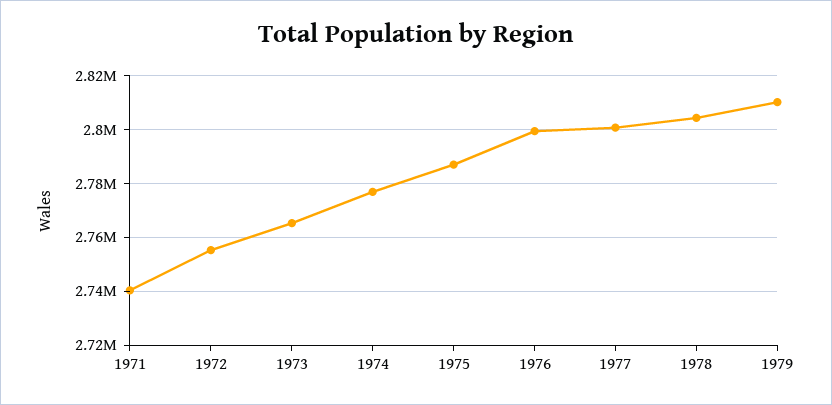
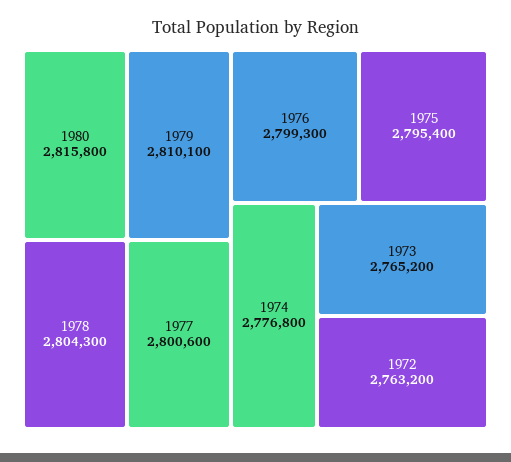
1971: 2740000 -> none
1972: 2755000 -> 2763200
1975: 2787500 -> 2795400
1980: none -> 2815800

